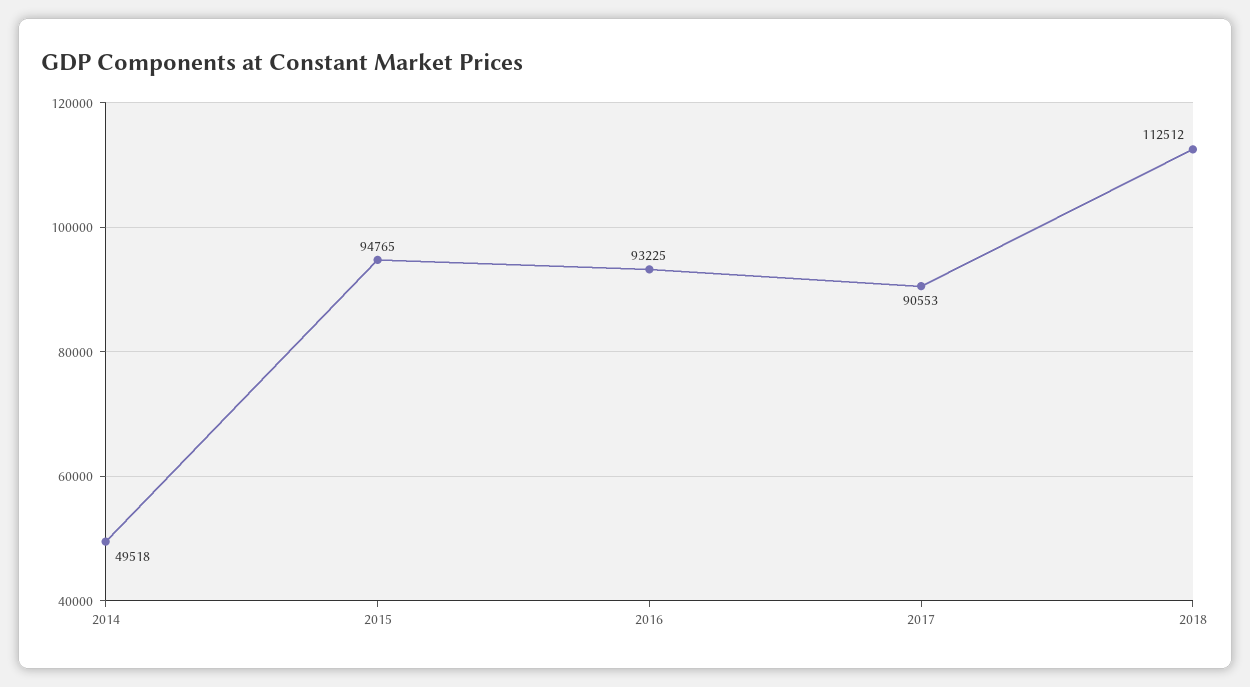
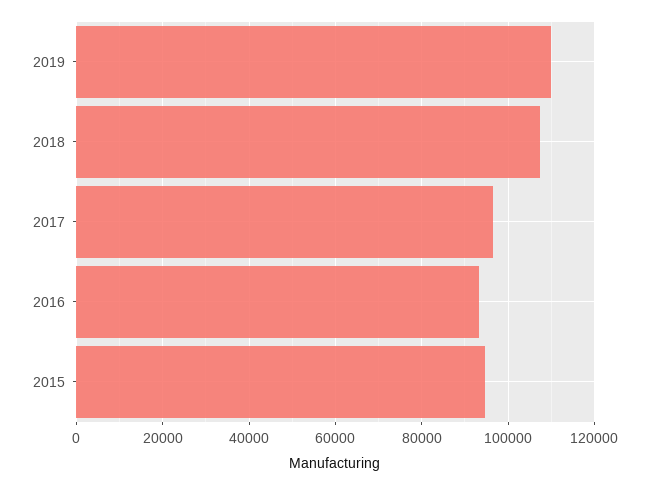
2014: 49518 -> none
2017: 90553 -> 96000
2018: 112512 -> 108000
2019: none -> 110000

